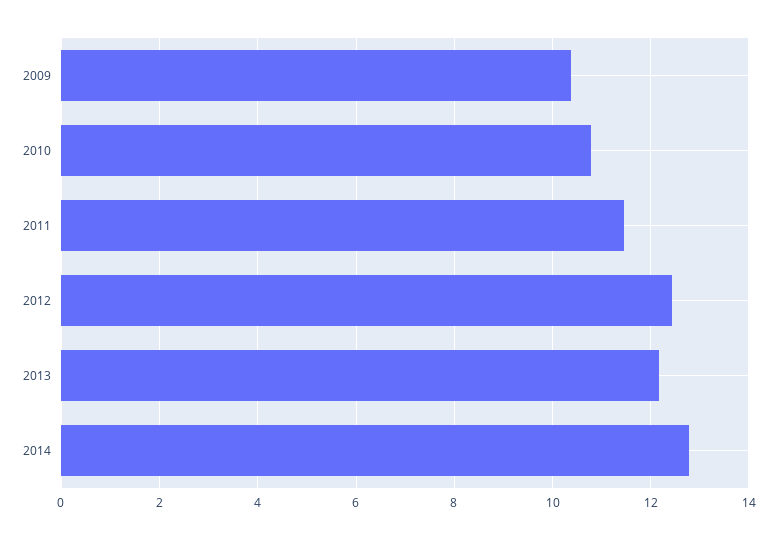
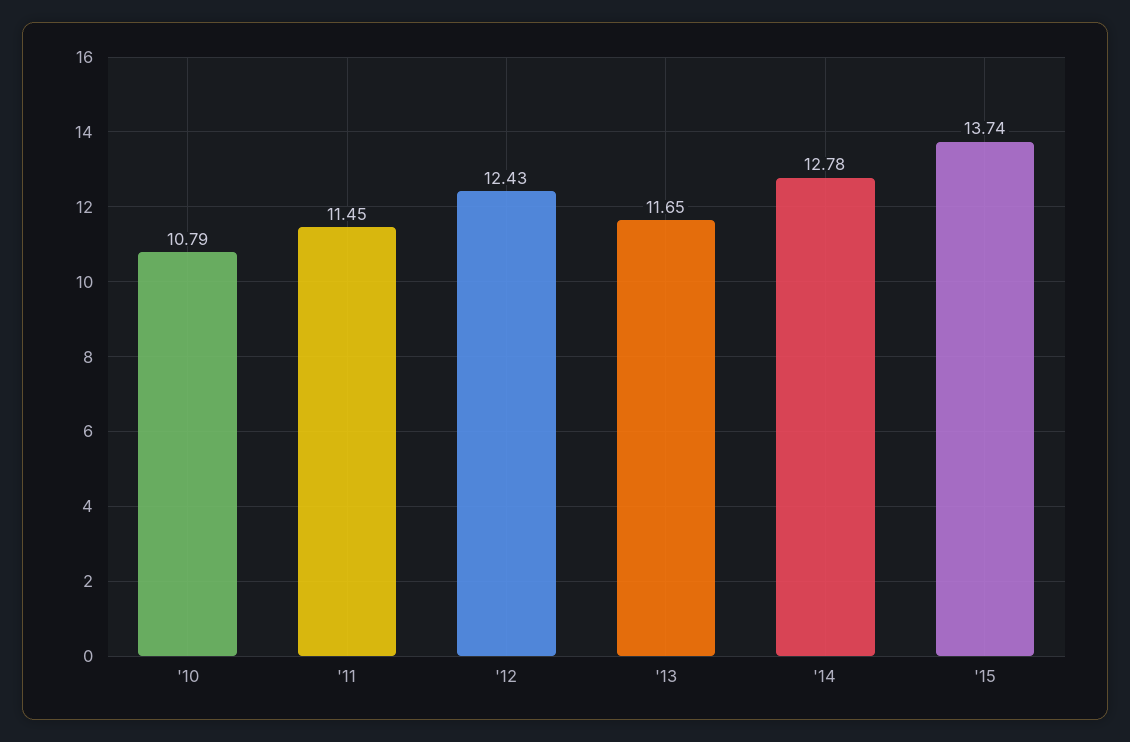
2009: 10.4 -> none
2013: 12.2 -> 11.65
'15: none -> 13.74

